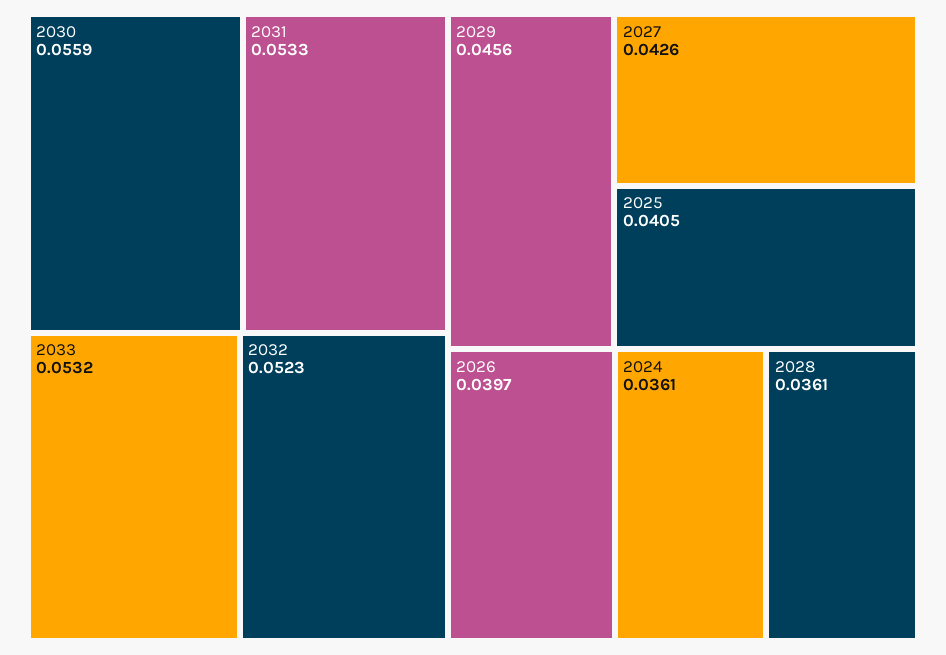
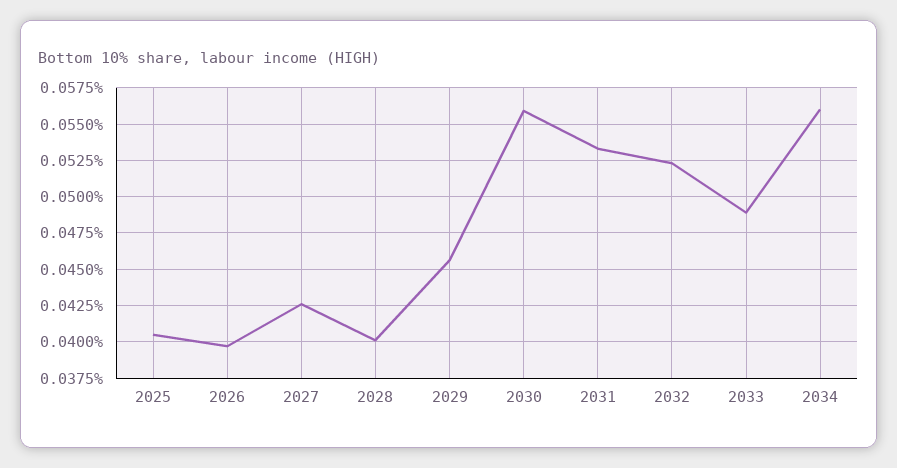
2033: 0.0532 -> 0.049
2024: 0.0361 -> none
2028: 0.0361 -> 0.04
2034: none -> 0.056

